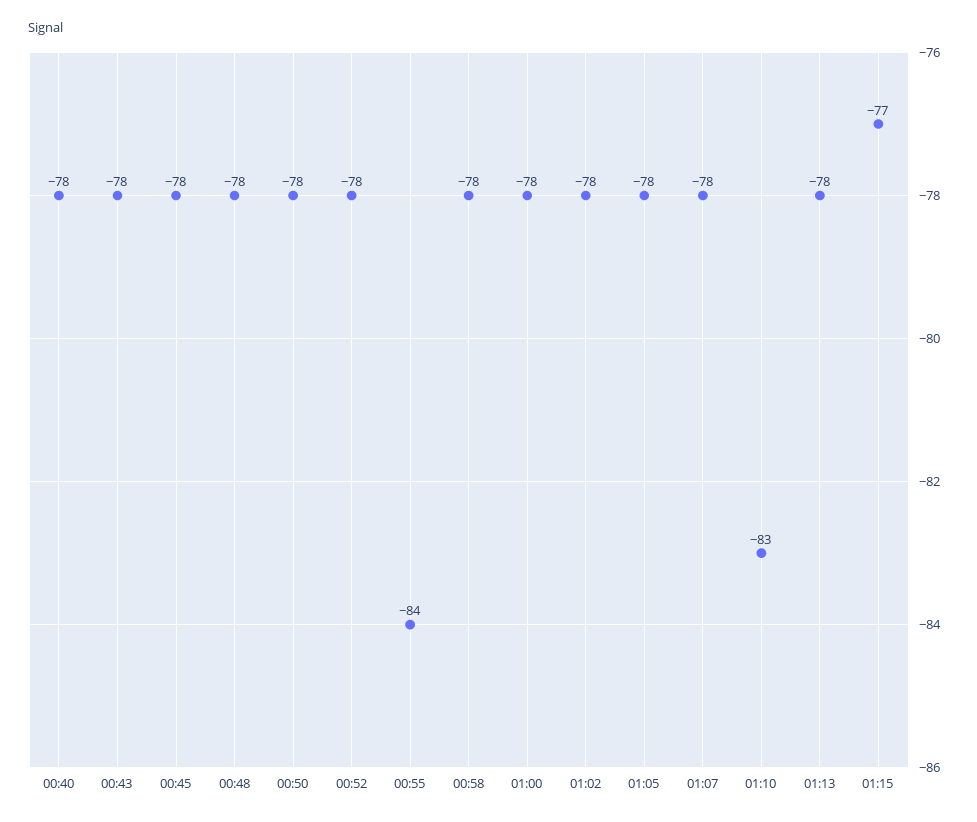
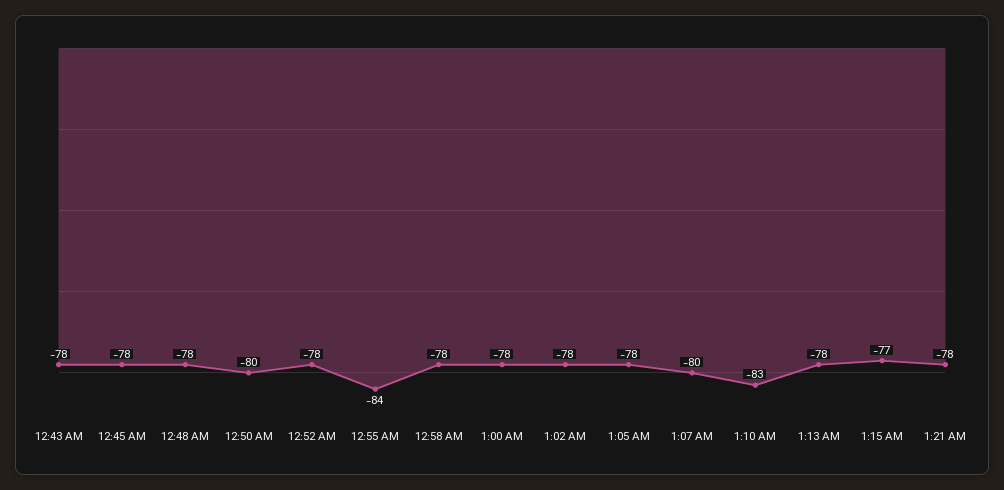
00:40: -78 -> none
00:50: -78 -> -80
01:07: -78 -> -80
1:21 AM: none -> -78

